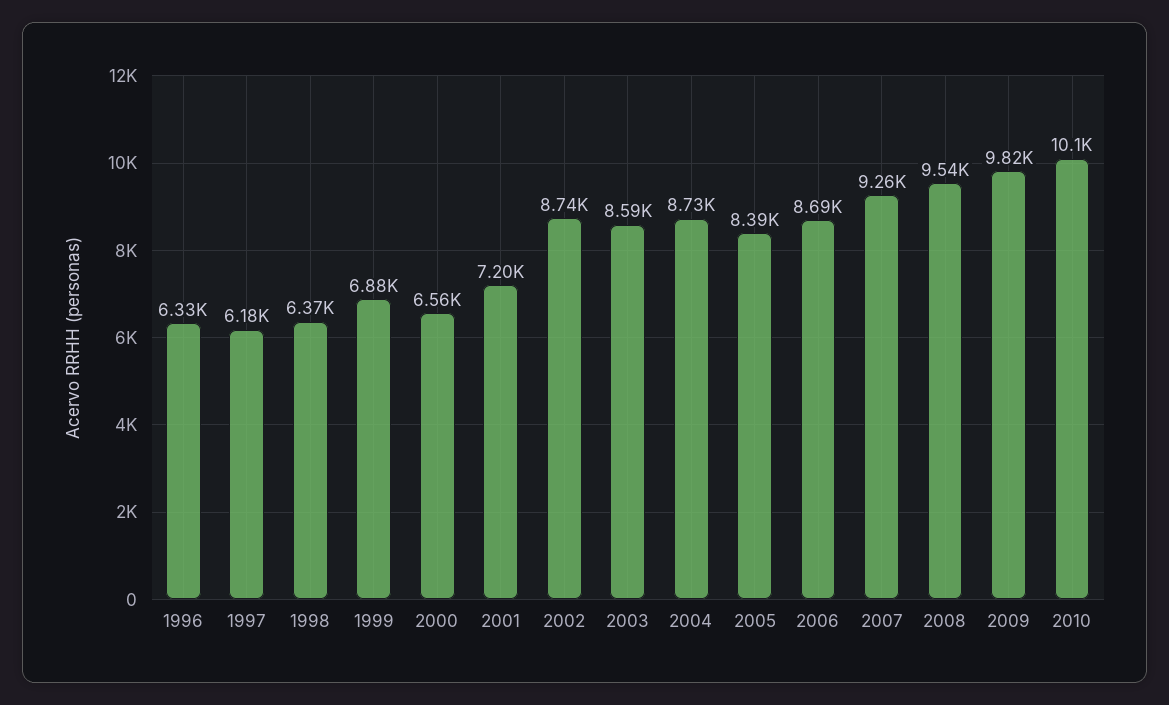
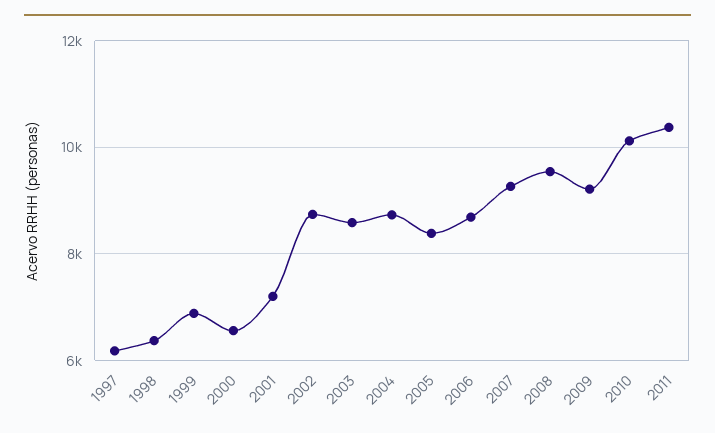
1996: 6330 -> none
2009: 9820 -> 9200
2011: none -> 10400

